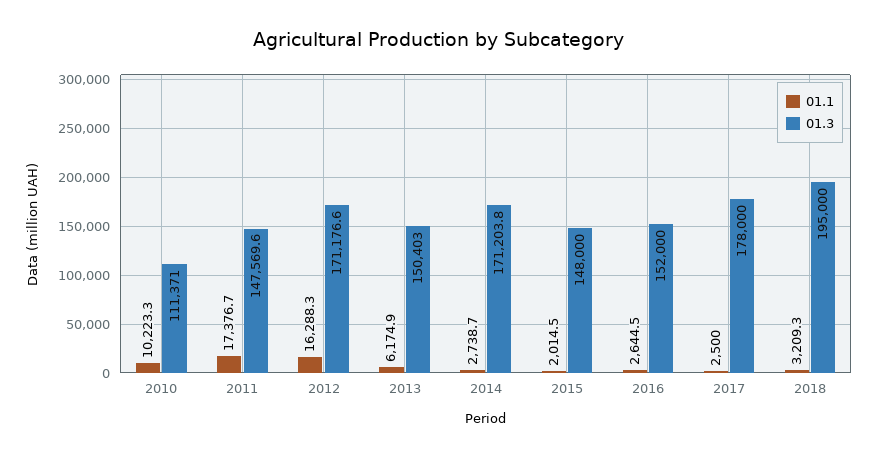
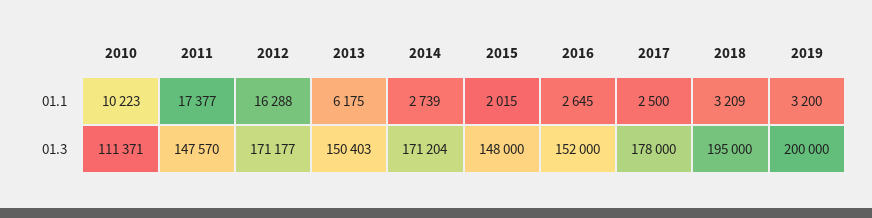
01.1, 2019: none -> 3200
01.3, 2019: none -> 200000

